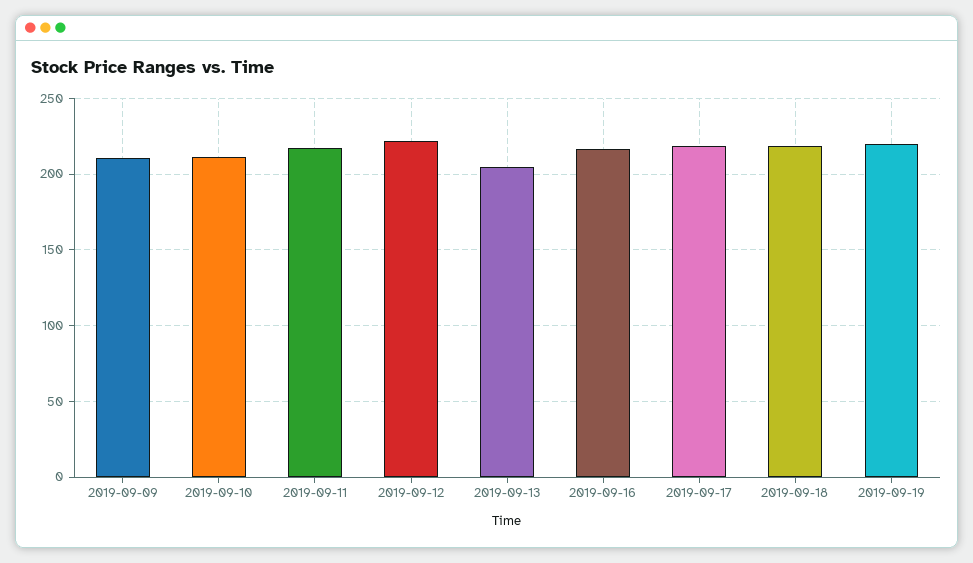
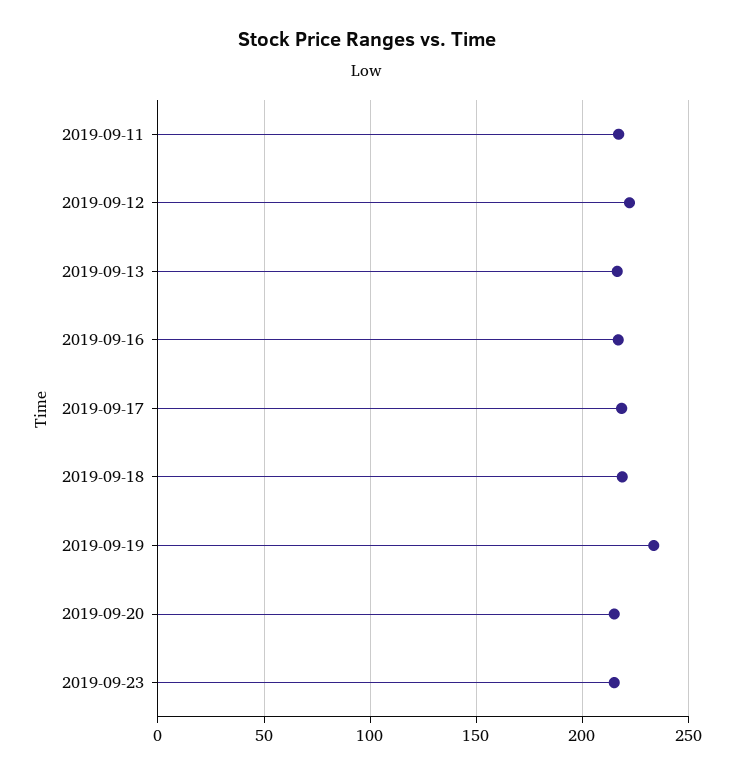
2019-09-09: 210 -> none
2019-09-10: 210 -> none
2019-09-13: 205 -> 215
2019-09-19: 220 -> 235
2019-09-20: none -> 215
2019-09-23: none -> 215

